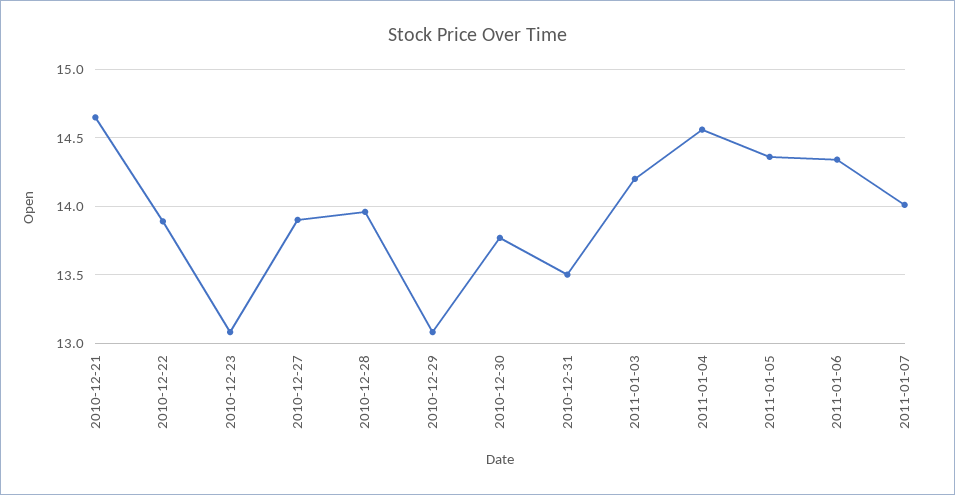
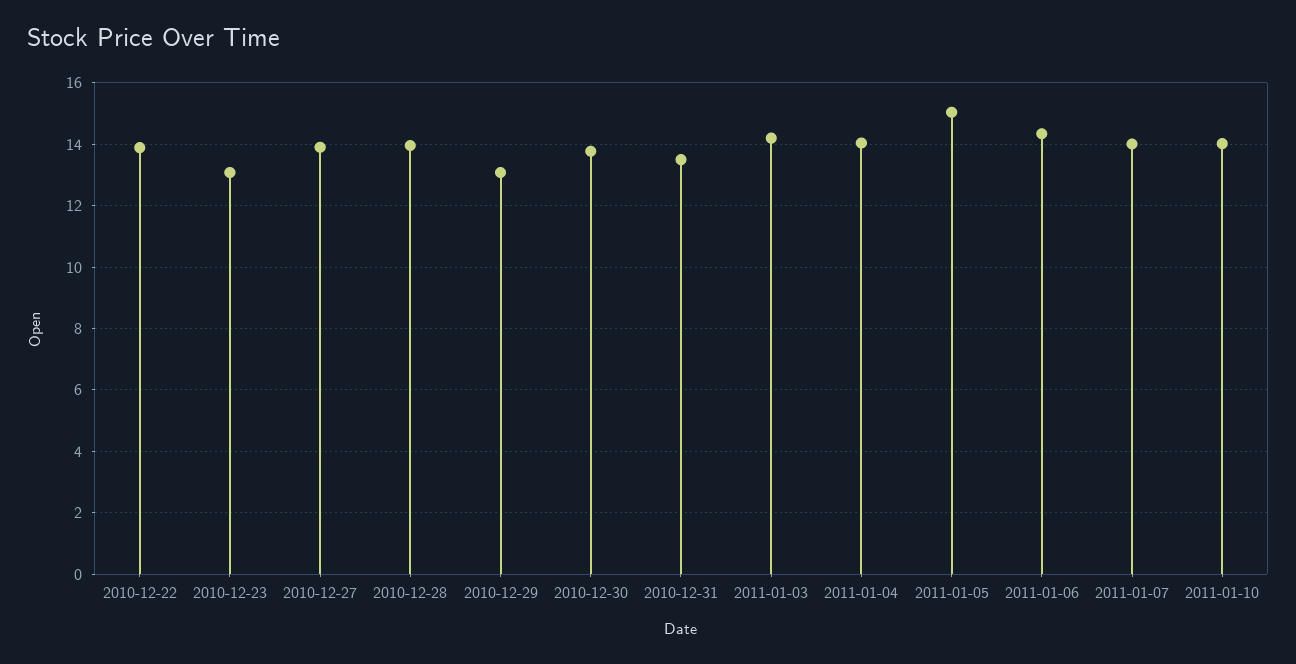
2010-12-21: 14.65 -> none
2011-01-04: 14.55 -> 14
2011-01-05: 14.35 -> 15
2011-01-10: none -> 14

